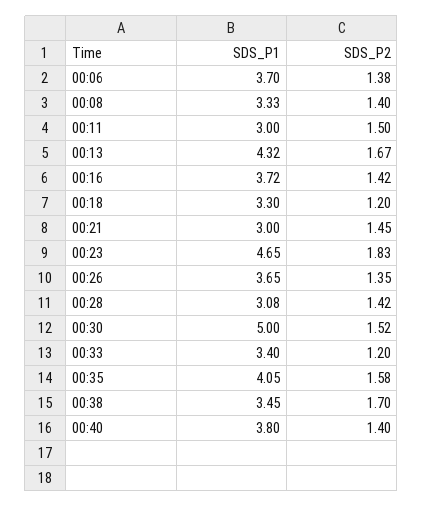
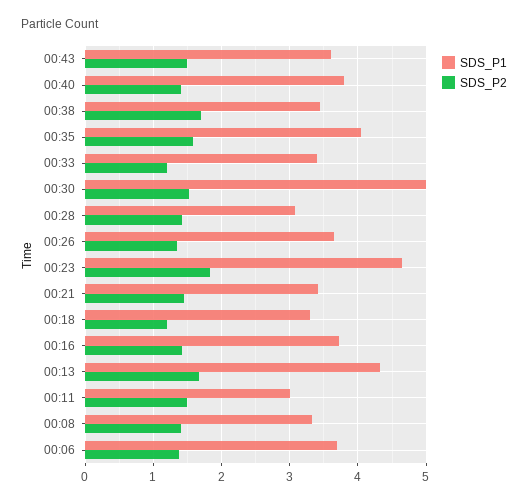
SDS_P1, 00:21: 3 -> 3.4
SDS_P1, 00:43: none -> 3.6
SDS_P2, 00:43: none -> 1.5

